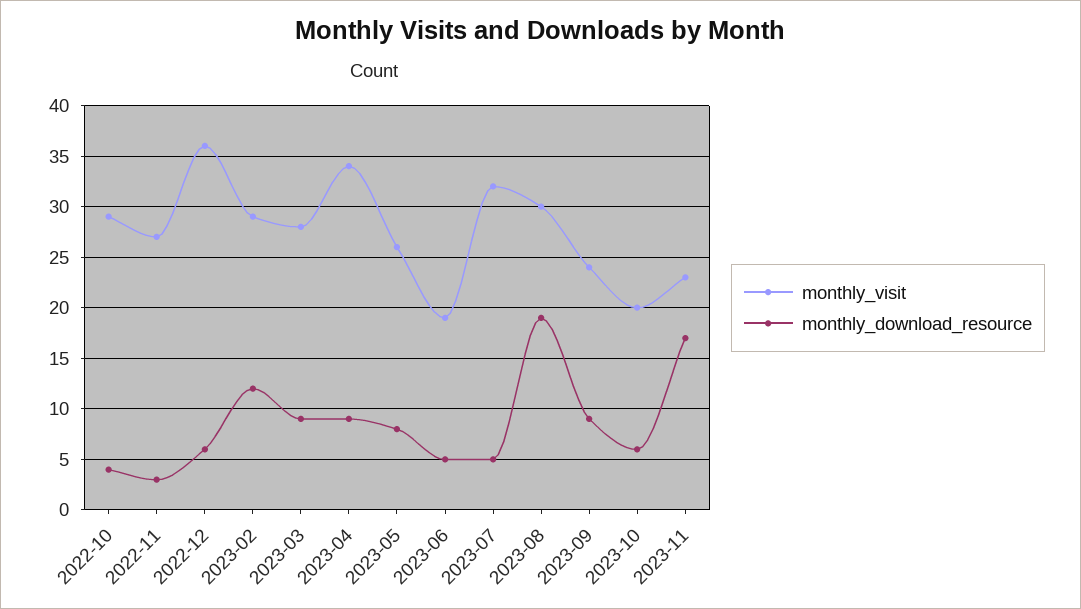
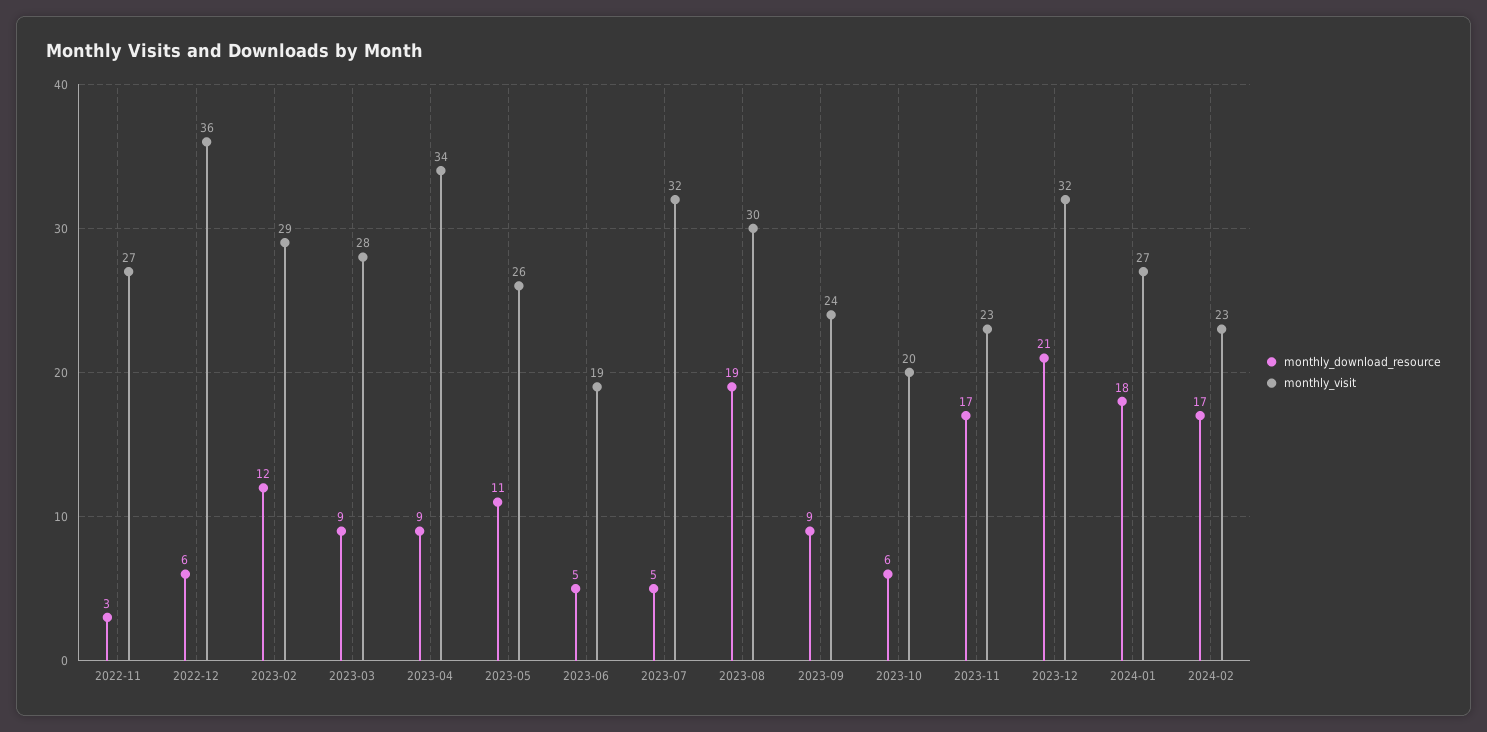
monthly_visit, 2022-10: 29 -> none
monthly_download_resource, 2022-10: 4 -> none
monthly_download_resource, 2023-05: 8 -> 11
monthly_download_resource, 2023-12: none -> 21
monthly_visit, 2023-12: none -> 32
monthly_download_resource, 2024-01: none -> 18
monthly_visit, 2024-01: none -> 27
monthly_download_resource, 2024-02: none -> 17
monthly_visit, 2024-02: none -> 23

